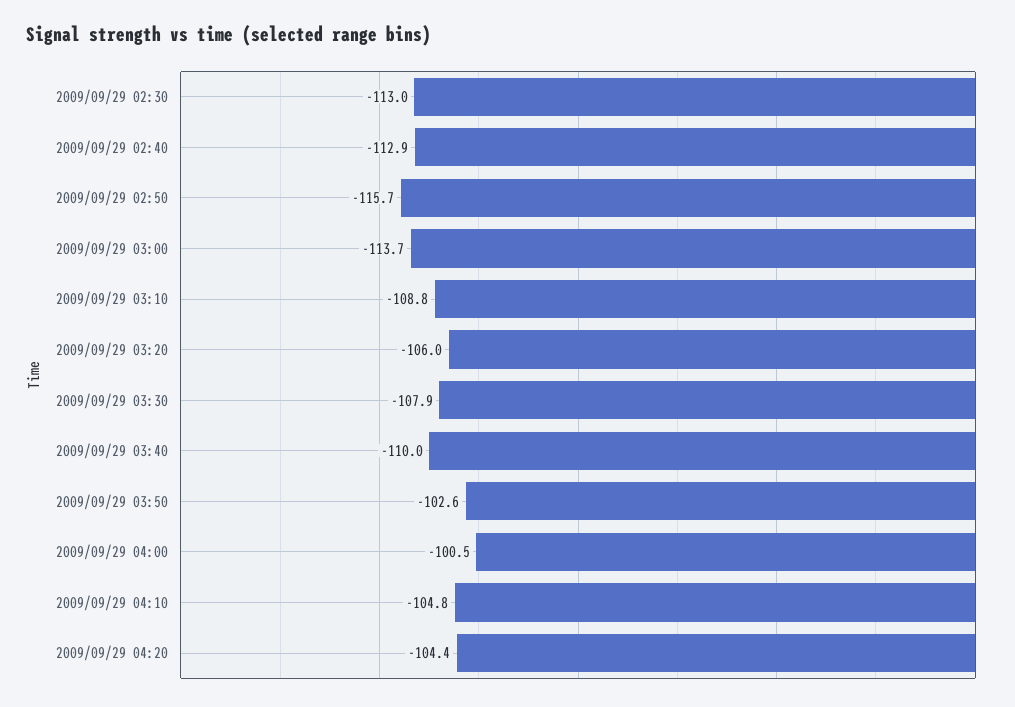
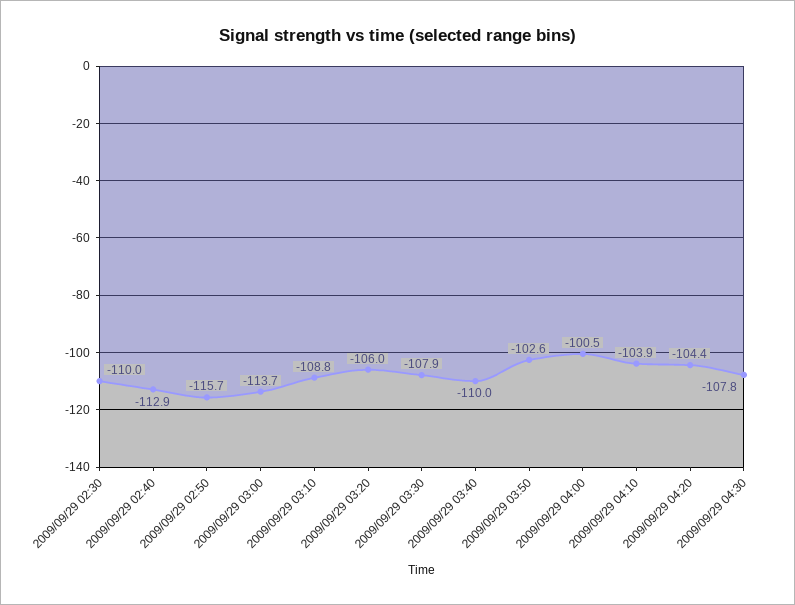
2009/09/29 02:30: -113 -> -110
2009/09/29 04:10: -104.8 -> -103.9
2009/09/29 04:30: none -> -107.8

